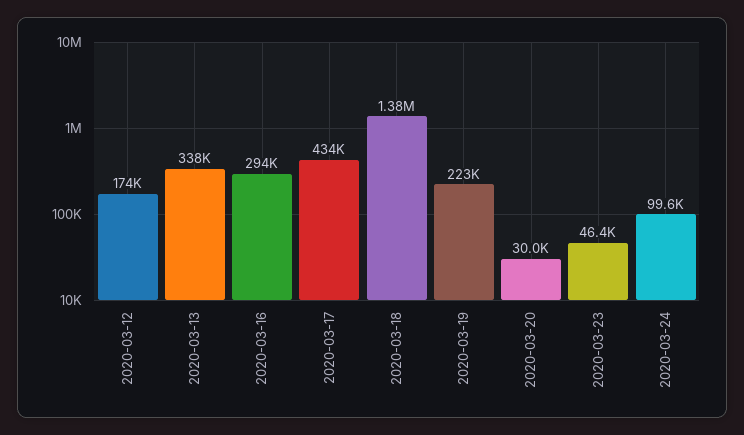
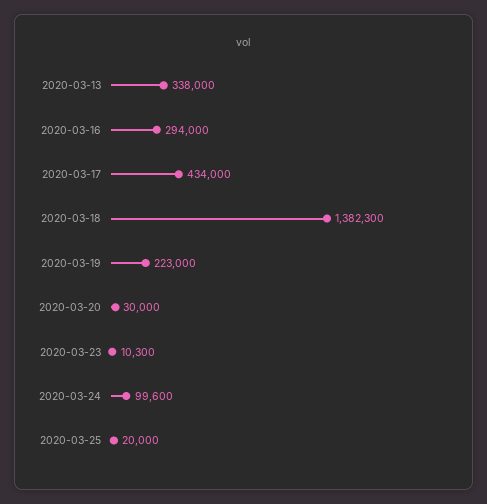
2020-03-12: 174000 -> none
2020-03-23: 46400 -> 10300
2020-03-25: none -> 20000

